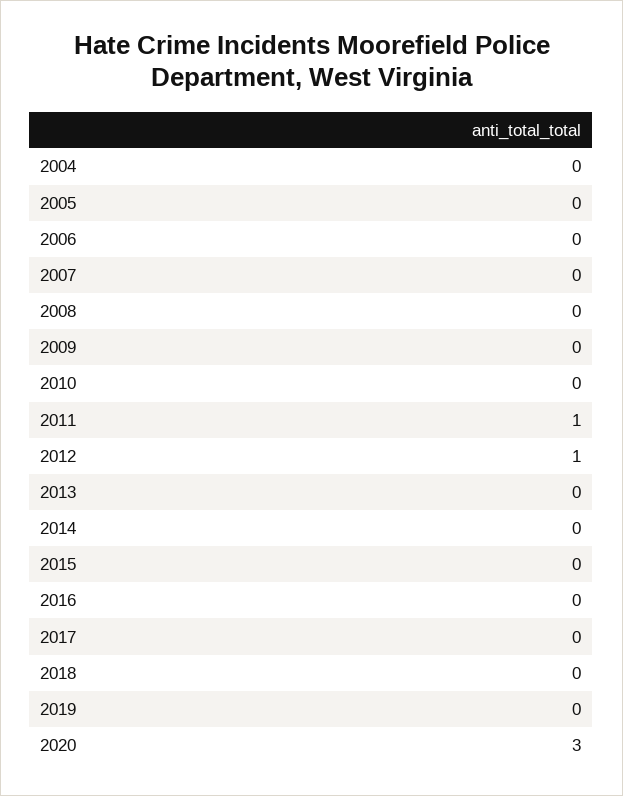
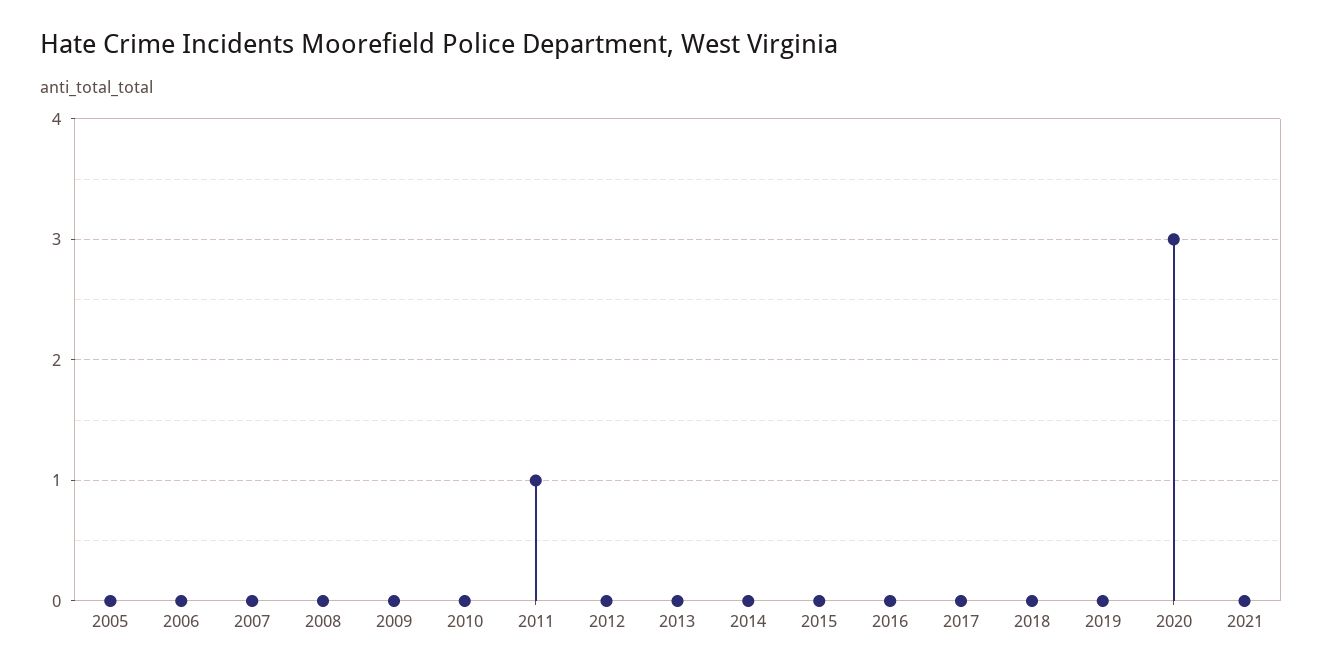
2004: 0 -> none
2012: 1 -> 0
2021: none -> 0

